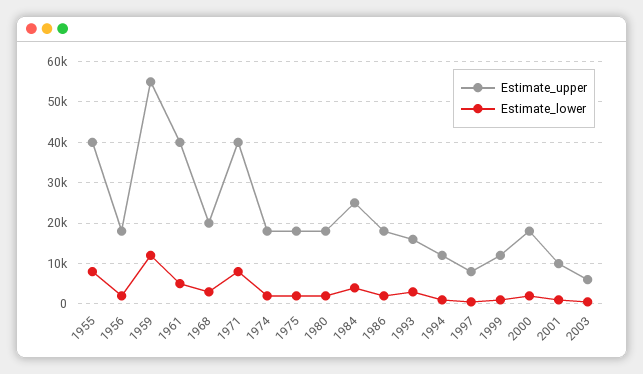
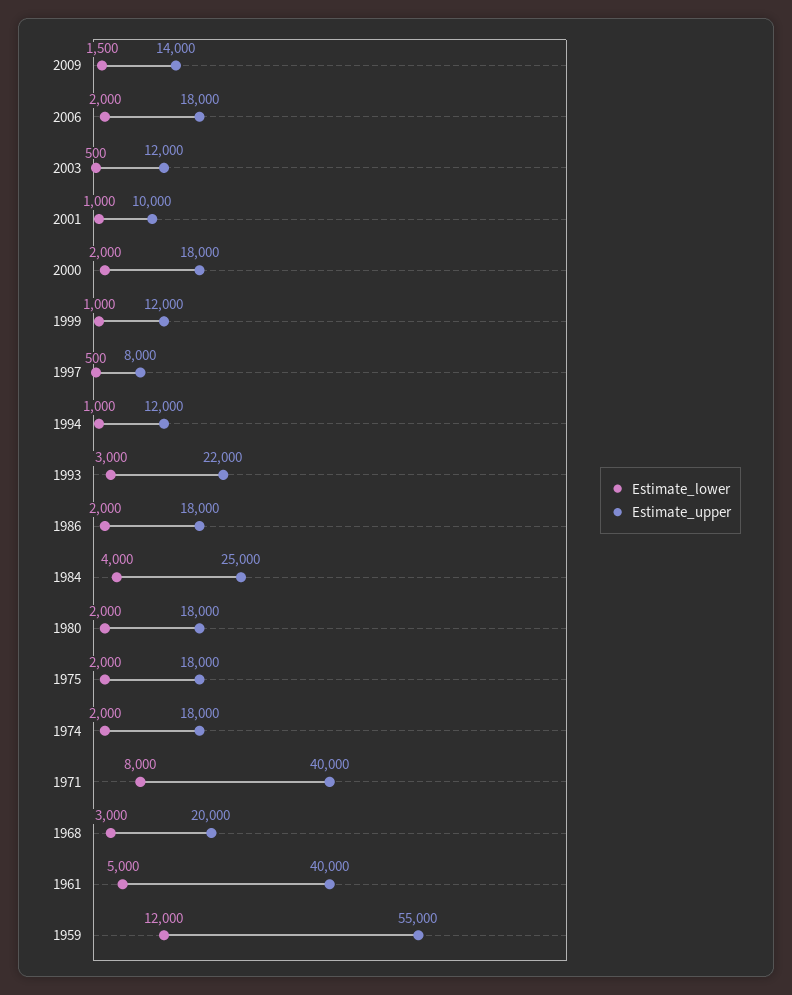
Estimate_upper, 1955: 40000 -> none
Estimate_lower, 1955: 8000 -> none
Estimate_upper, 1956: 18000 -> none
Estimate_lower, 1956: 2000 -> none
Estimate_upper, 1993: 16000 -> 22000
Estimate_upper, 2003: 6000 -> 12000
Estimate_lower, 2009: none -> 1500
Estimate_upper, 2009: none -> 14000
Estimate_lower, 2006: none -> 2000
Estimate_upper, 2006: none -> 18000

